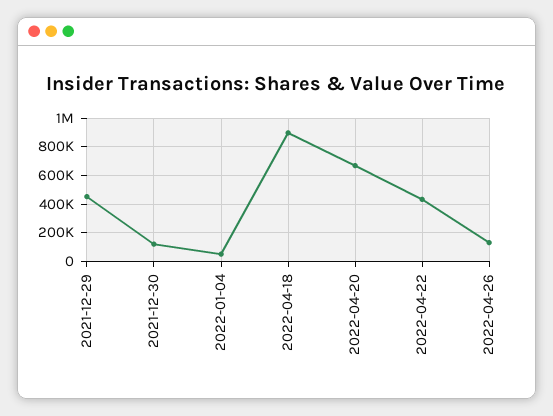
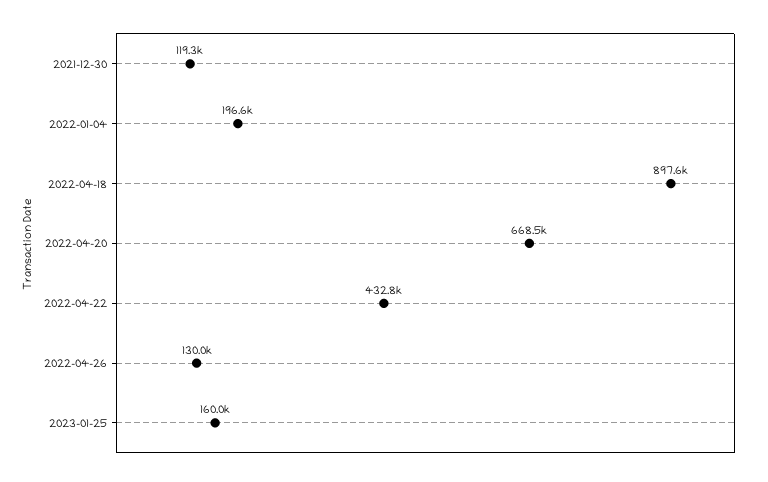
2021-12-29: 450000 -> none
2022-01-04: 50000 -> 196600
2023-01-25: none -> 160000

